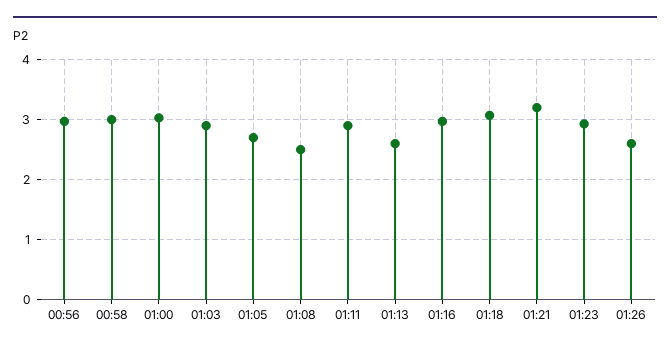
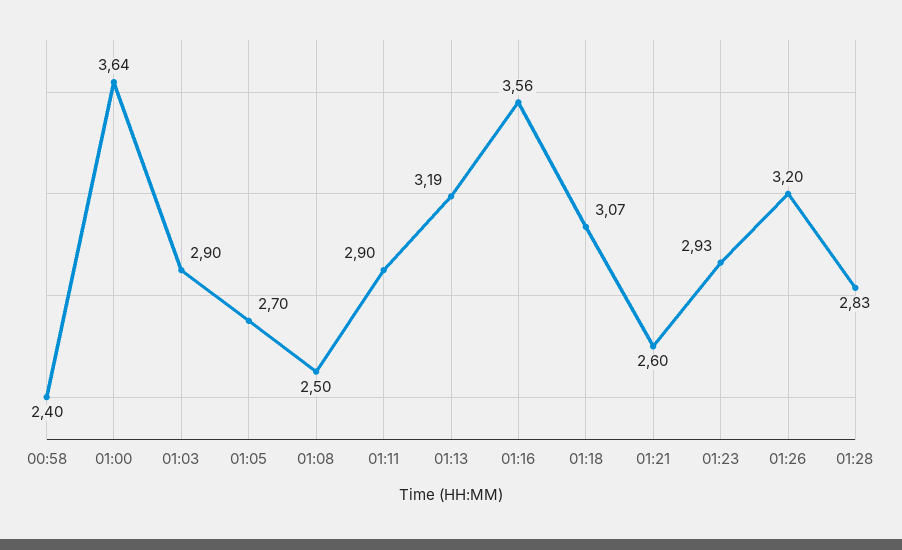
00:56: 3 -> none
00:58: 3 -> 2.4
01:00: 3 -> 3.64
01:13: 2.6 -> 3.19
01:16: 3 -> 3.56
01:21: 3.2 -> 2.6
01:26: 2.6 -> 3.2
01:28: none -> 2.83

